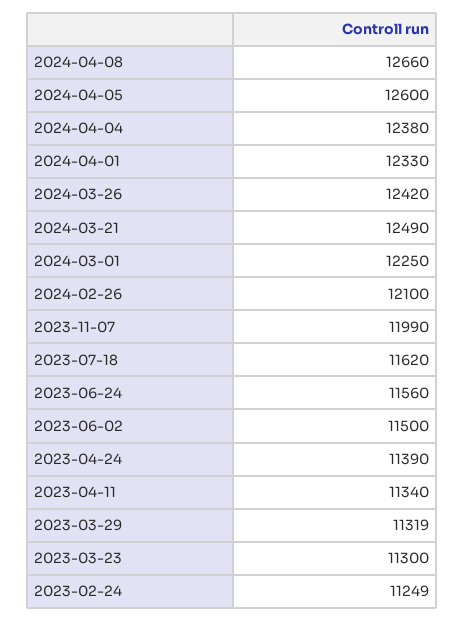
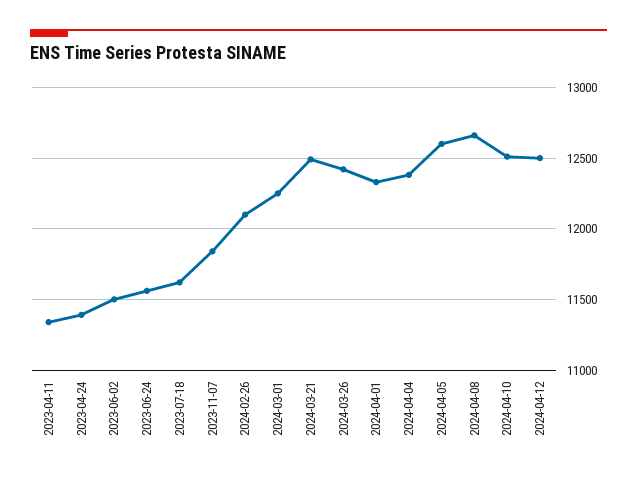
2023-11-07: 11990 -> 11850
2023-03-29: 11319 -> none
2023-03-23: 11300 -> none
2023-02-24: 11249 -> none
2024-04-10: none -> 12500
2024-04-12: none -> 12500

